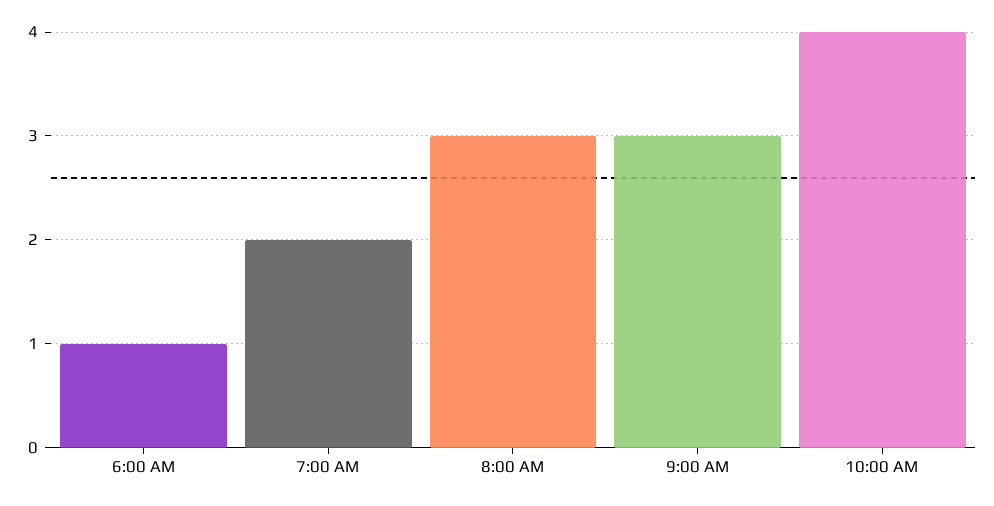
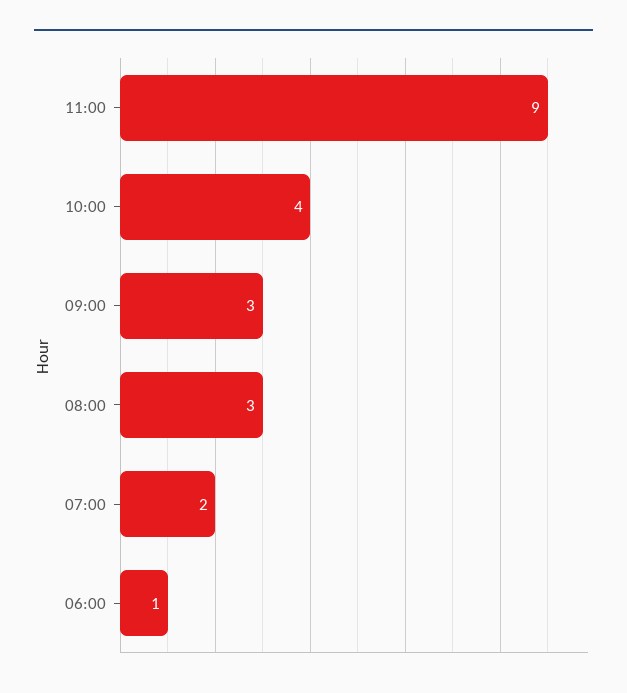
11:00: none -> 9

